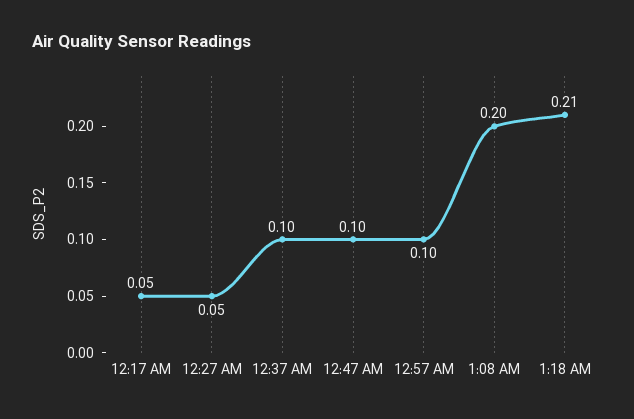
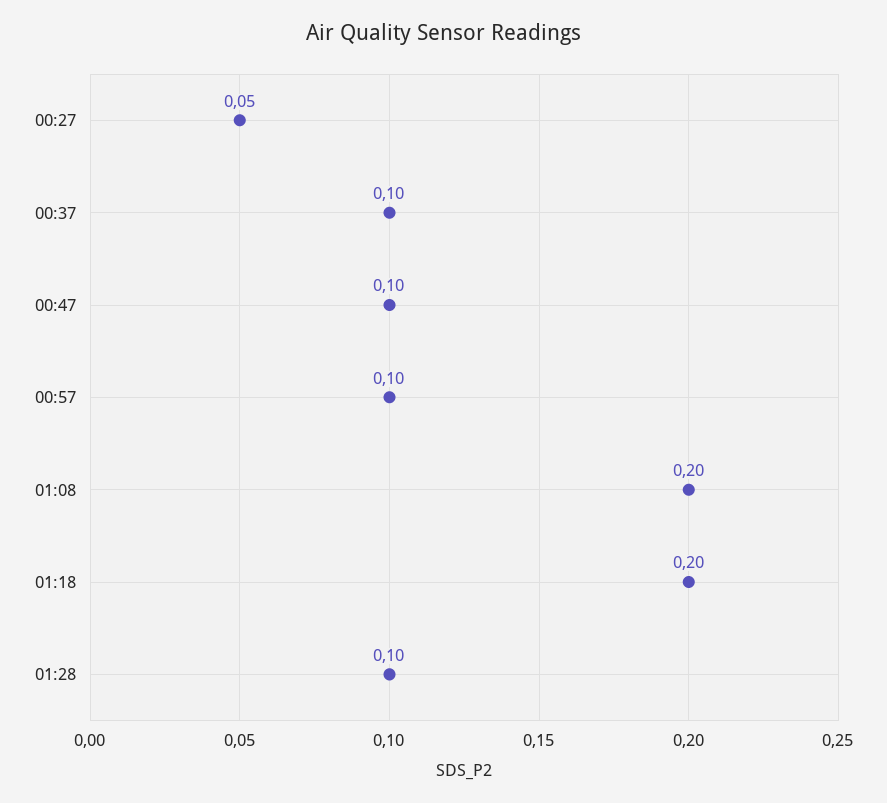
12:17 AM: 0.05 -> none
1:18 AM: 0.21 -> 0.2
01:28: none -> 0.1

